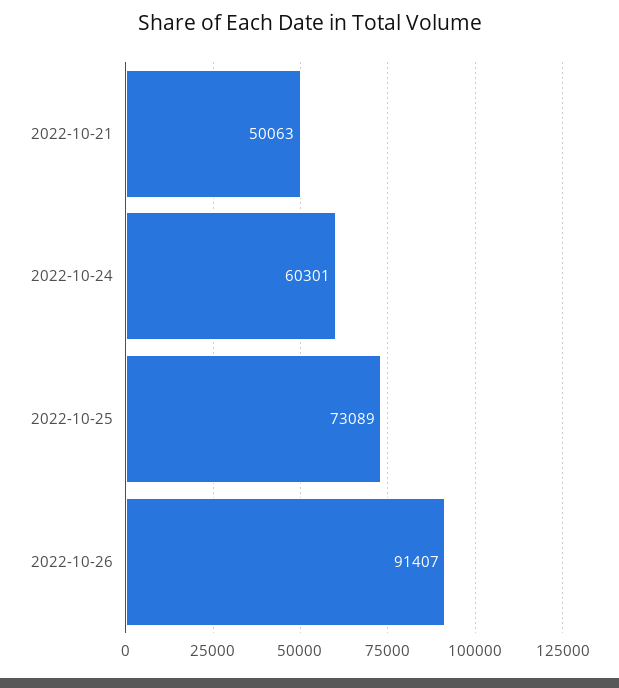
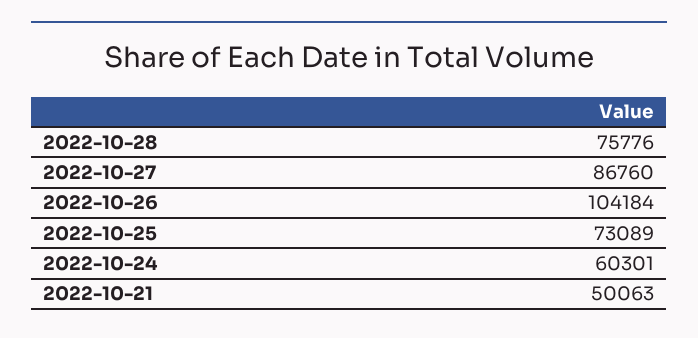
2022-10-26: 91407 -> 104184
2022-10-28: none -> 75776
2022-10-27: none -> 86760

